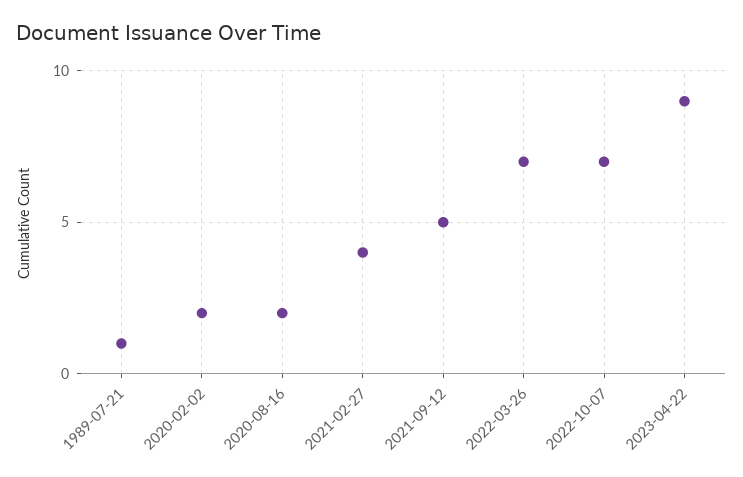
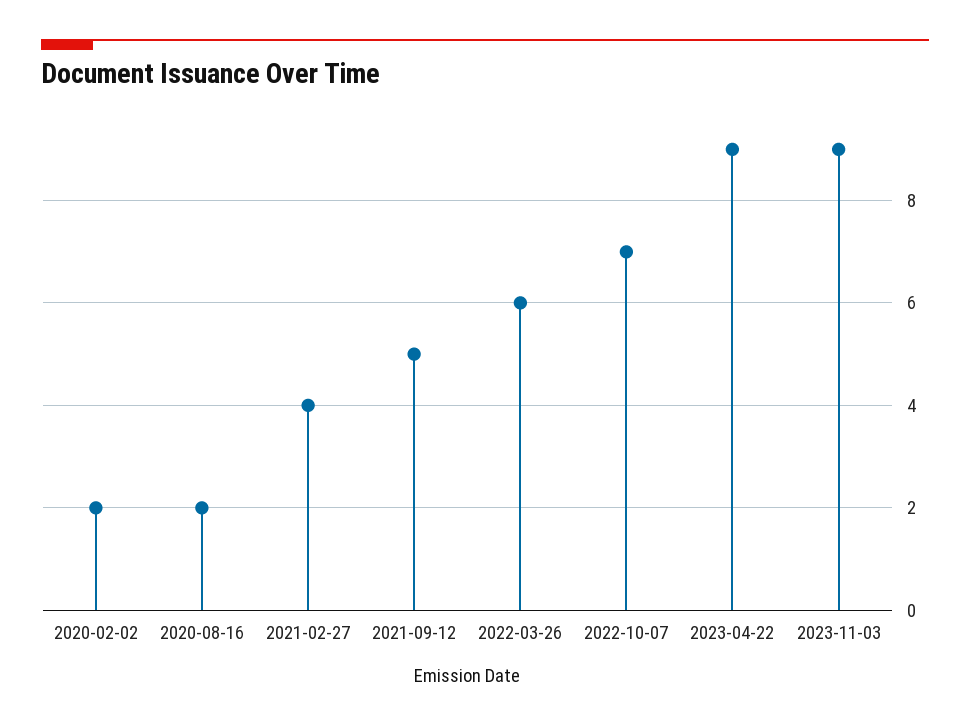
1989-07-21: 1 -> none
2022-03-26: 7 -> 6
2023-11-03: none -> 9

